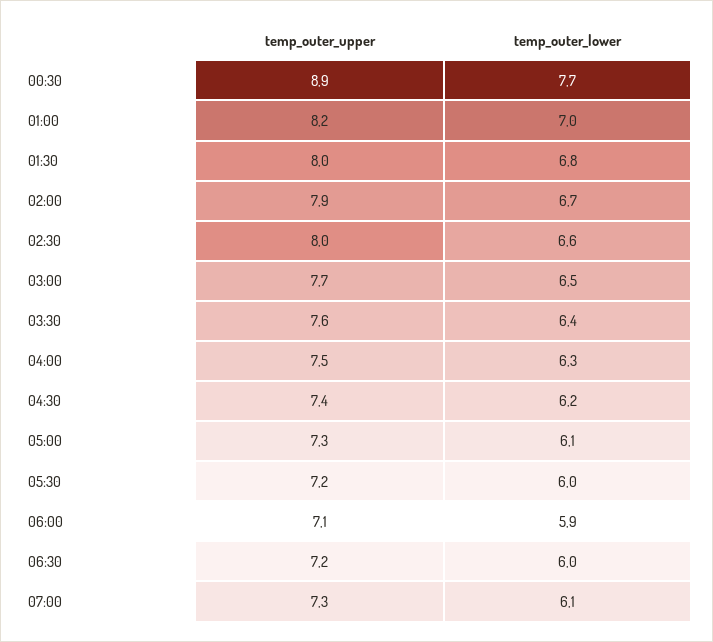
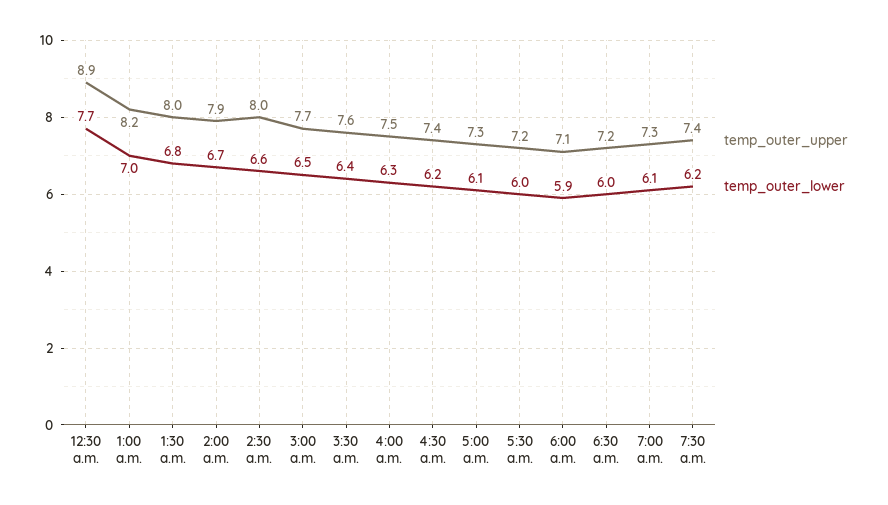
temp_outer_upper, 7:30 a.m.: none -> 7.4
temp_outer_lower, 7:30 a.m.: none -> 6.2

